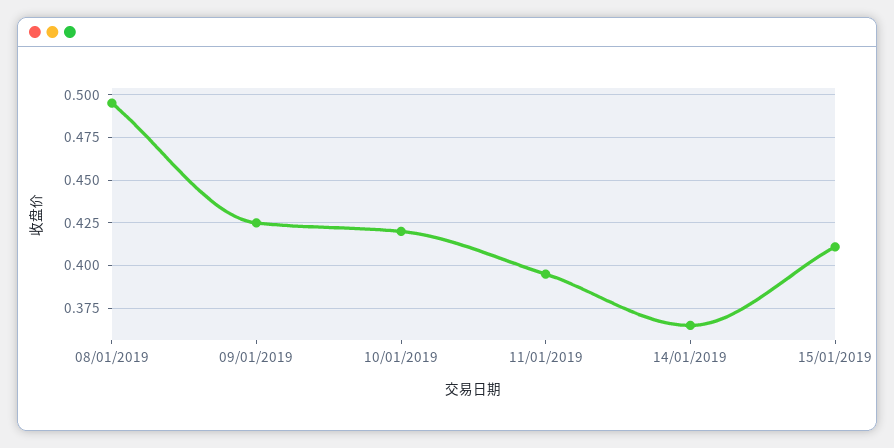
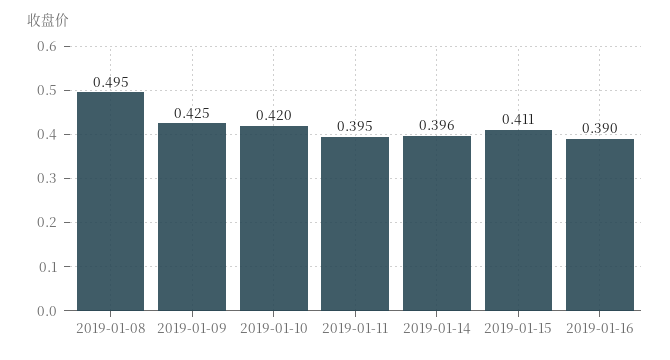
14/01/2019: 0.365 -> 0.396
2019-01-16: none -> 0.39

